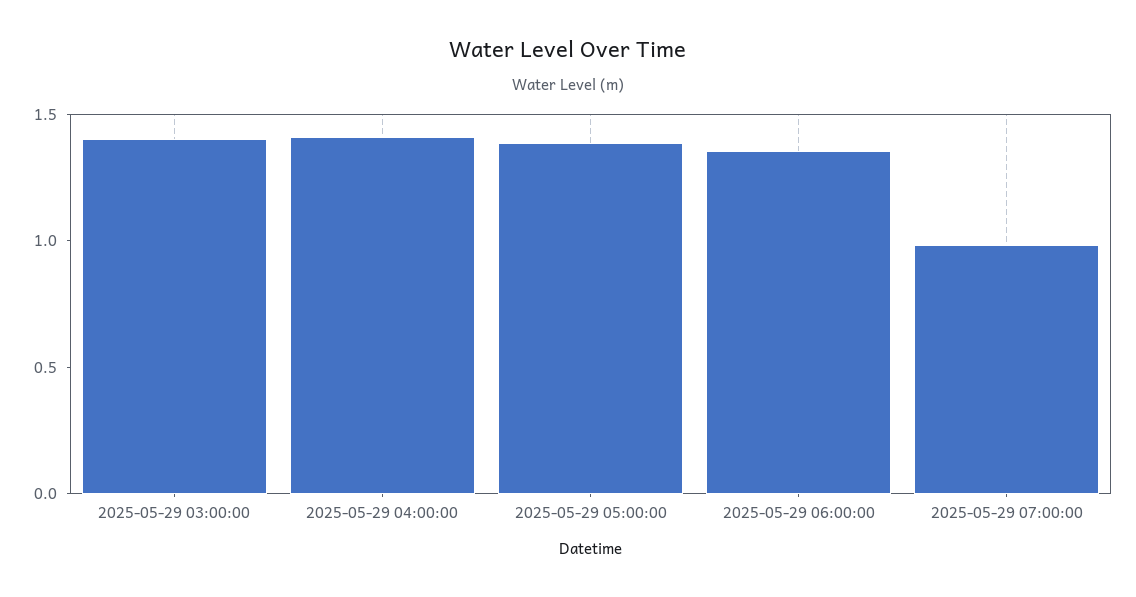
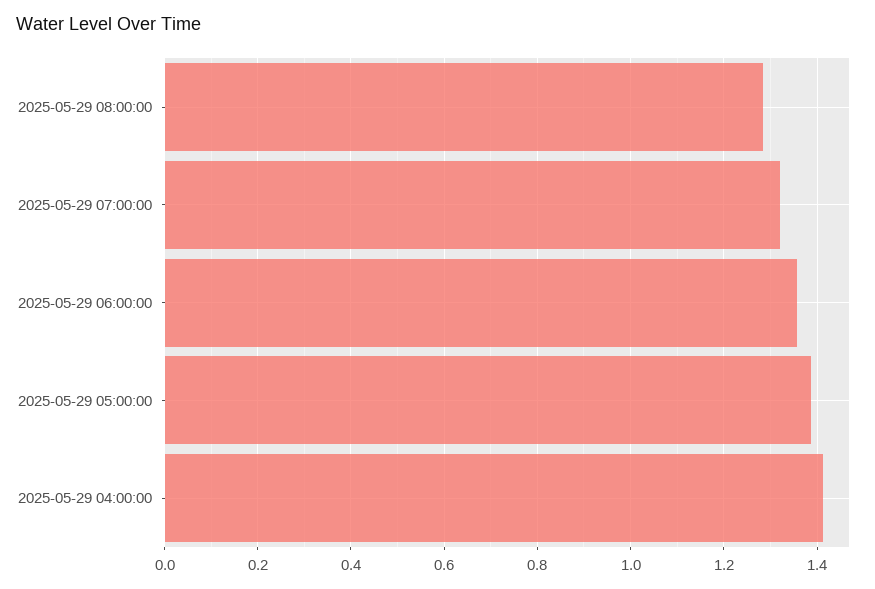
2025-05-29 03:00:00: 1.4 -> none
2025-05-29 07:00:00: 1 -> 1.32
2025-05-29 08:00:00: none -> 1.28

